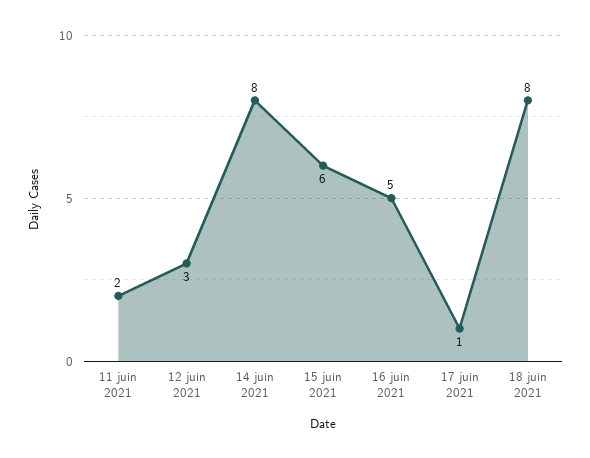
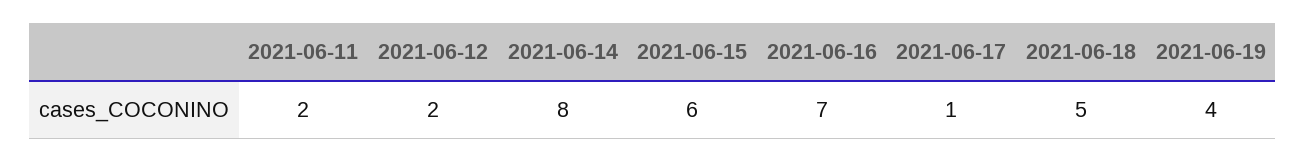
12 juin 2021: 3 -> 2
16 juin 2021: 5 -> 7
18 juin 2021: 8 -> 5
2021-06-19: none -> 4

